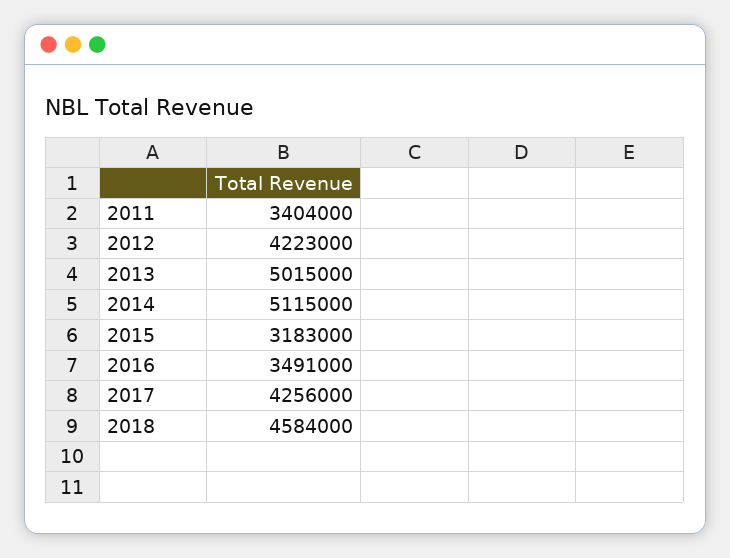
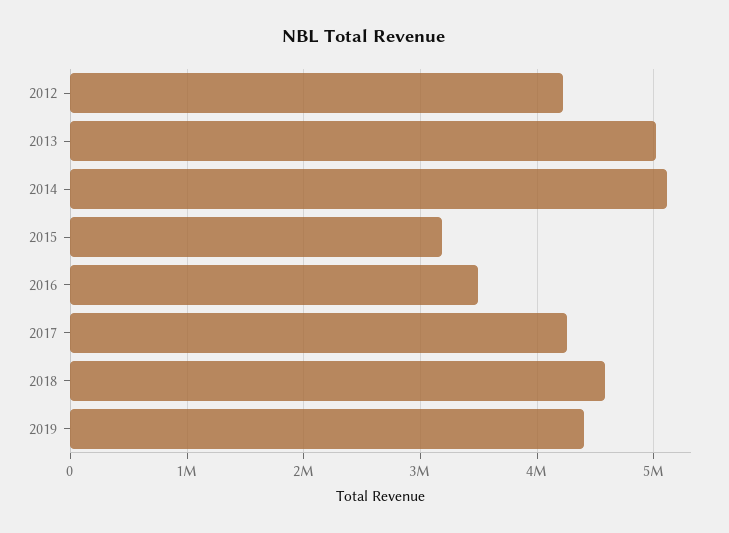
2011: 3404000 -> none
2019: none -> 4400000

